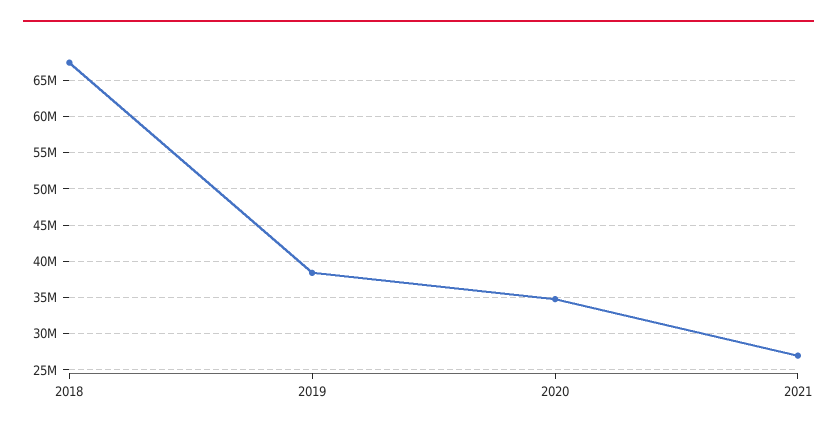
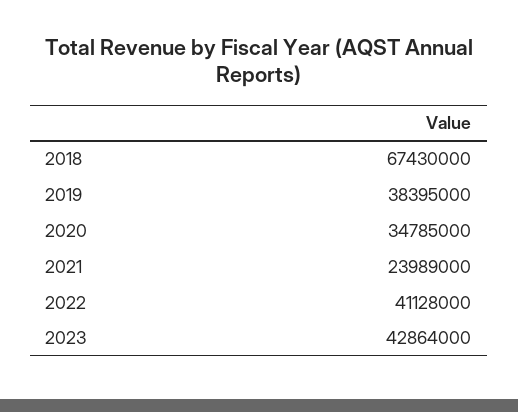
2021: 27000000 -> 23989000
2022: none -> 41128000
2023: none -> 42864000

